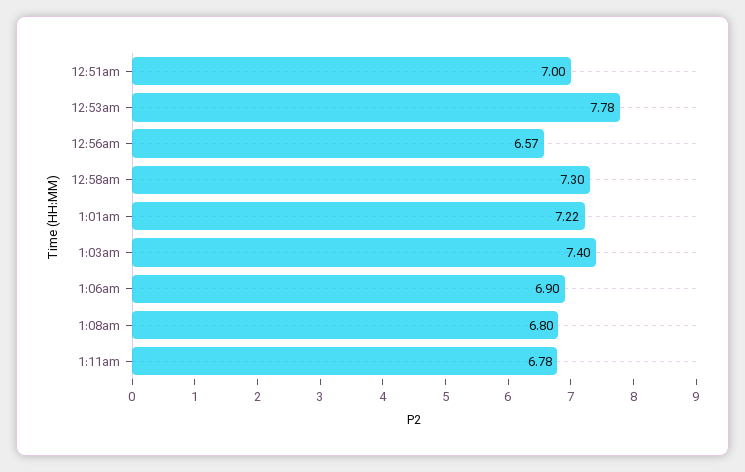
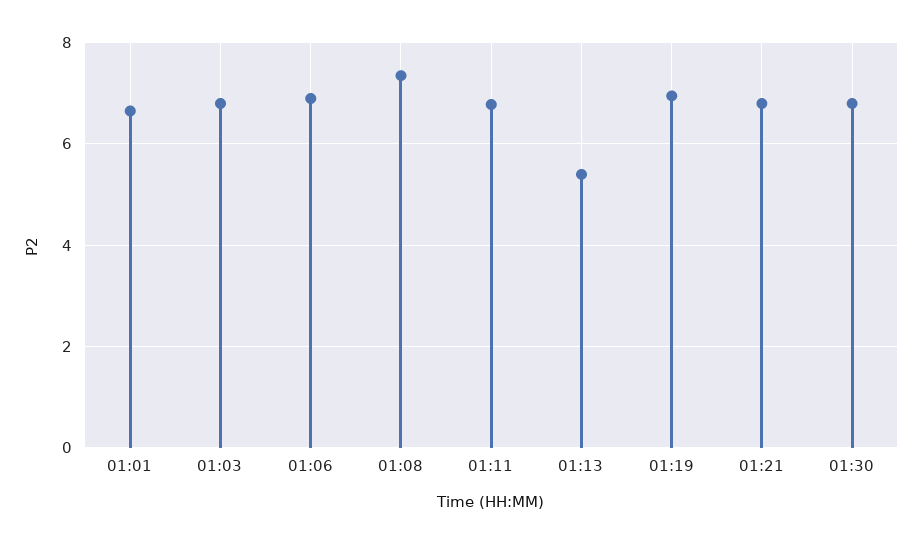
12:51am: 7 -> none
12:53am: 7.78 -> none
12:56am: 6.57 -> none
12:58am: 7.3 -> none
1:01am: 7.22 -> 6.6
1:03am: 7.4 -> 6.8
1:08am: 6.8 -> 7.4
01:13: none -> 5.4
01:19: none -> 7
01:21: none -> 6.8
01:30: none -> 6.8

